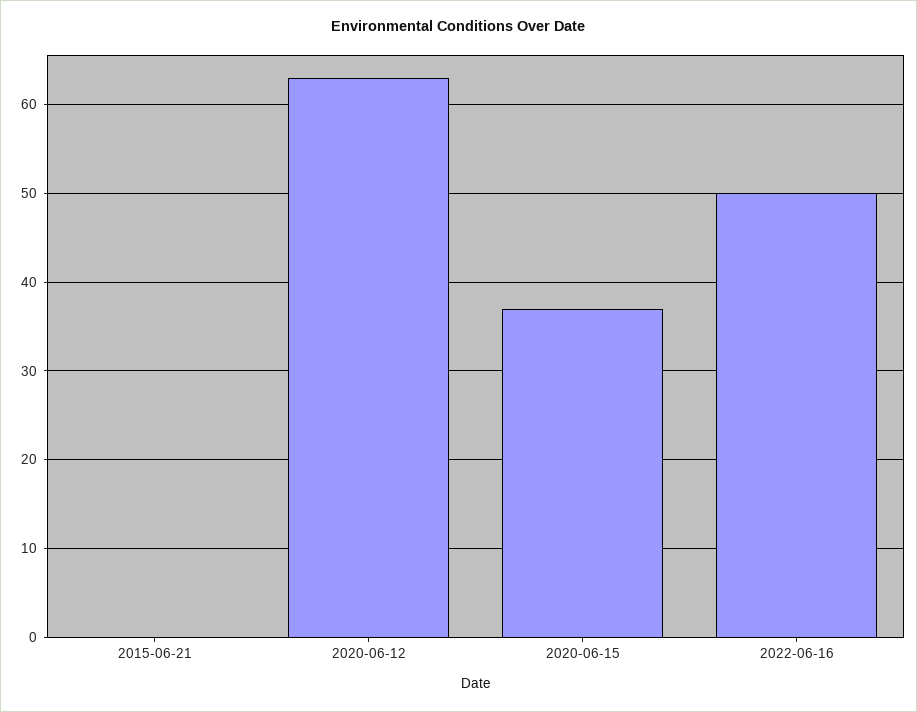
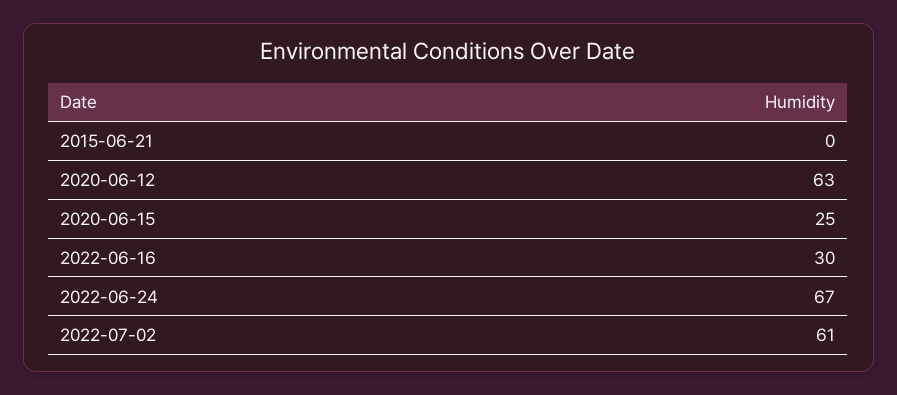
2020-06-15: 37 -> 25
2022-06-16: 50 -> 30
2022-06-24: none -> 67
2022-07-02: none -> 61

